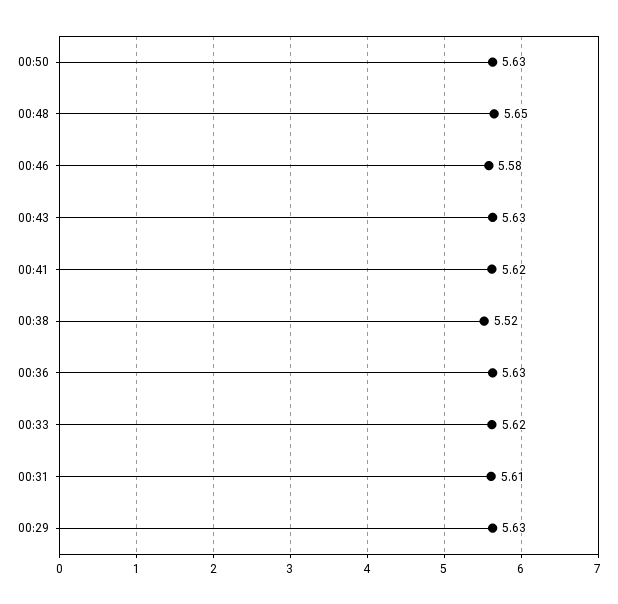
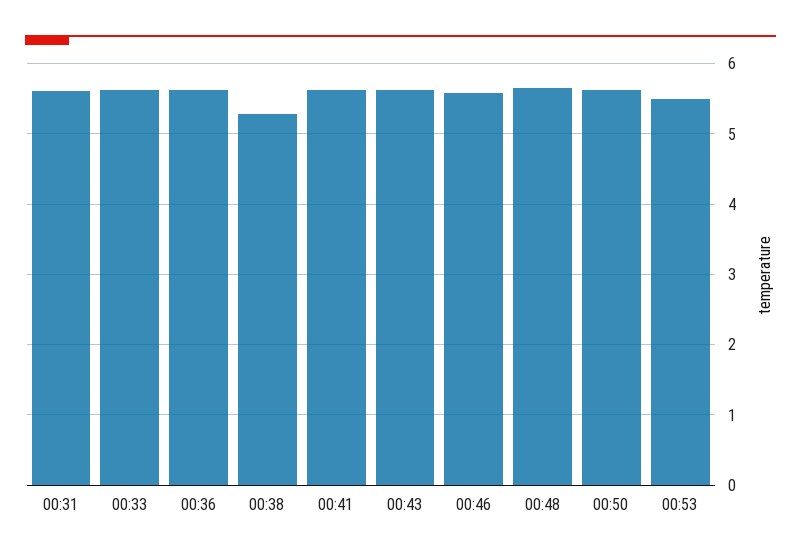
00:38: 5.52 -> 5.3
00:29: 5.63 -> none
00:53: none -> 5.5

